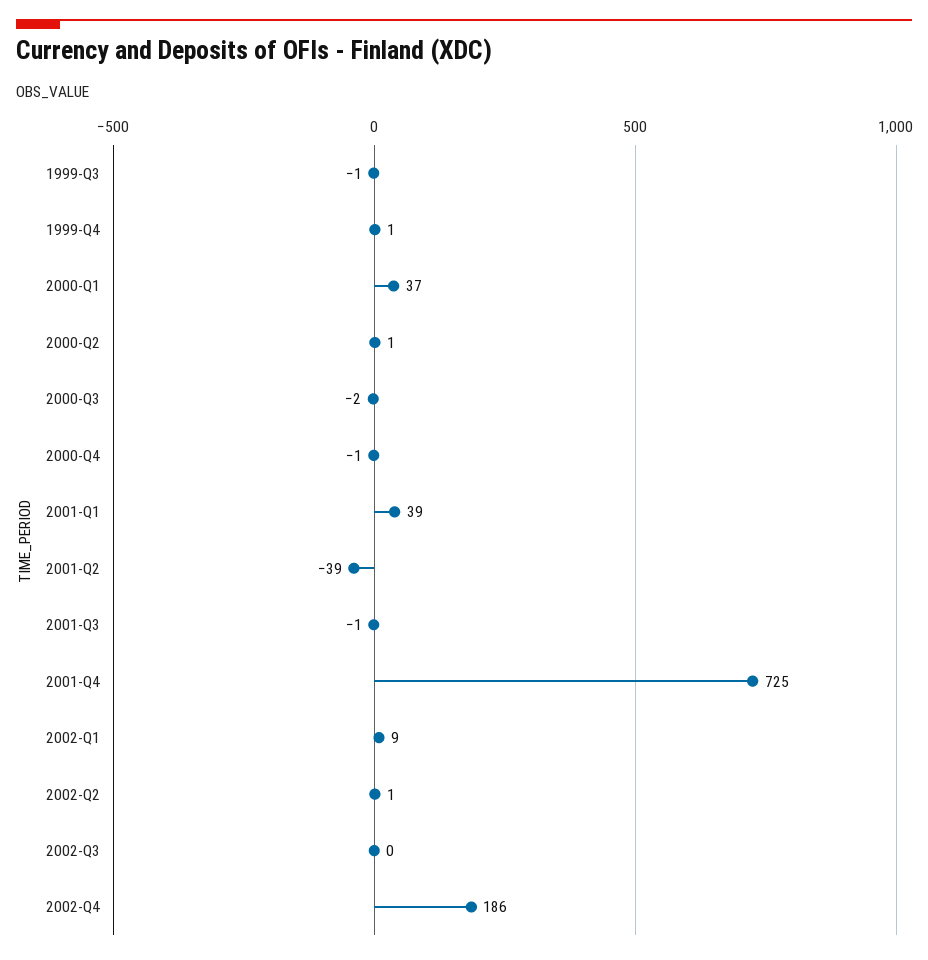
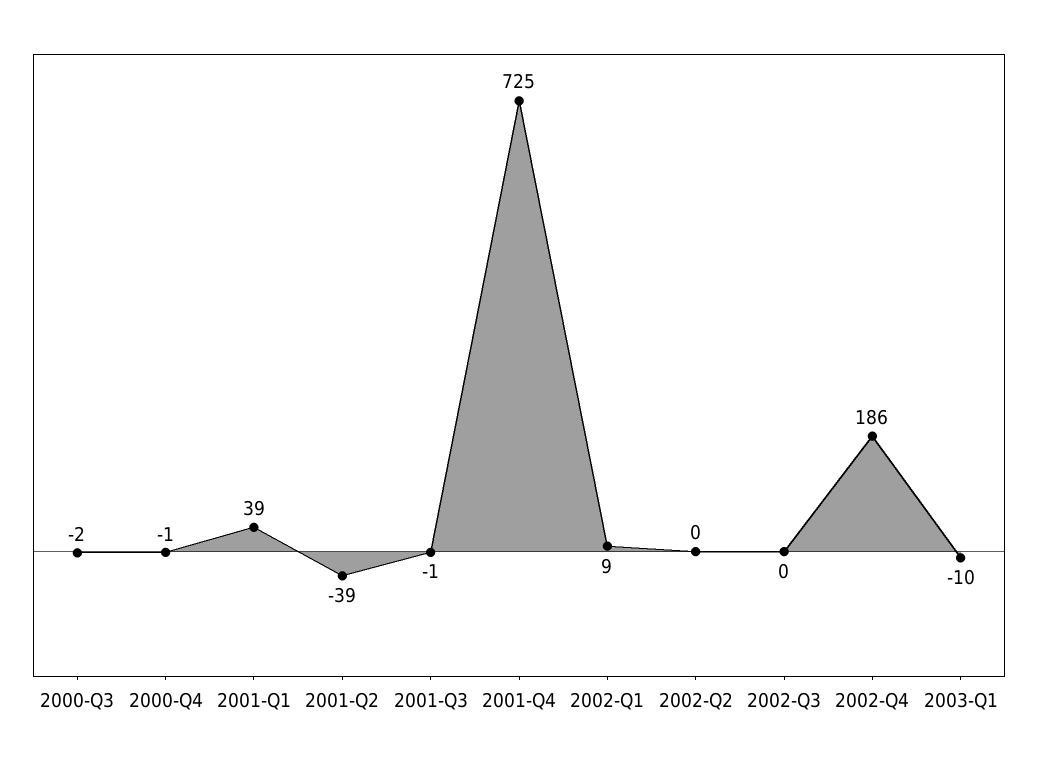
1999-Q3: -1 -> none
1999-Q4: 1 -> none
2000-Q1: 37 -> none
2000-Q2: 1 -> none
2002-Q2: 1 -> 0
2003-Q1: none -> -10

